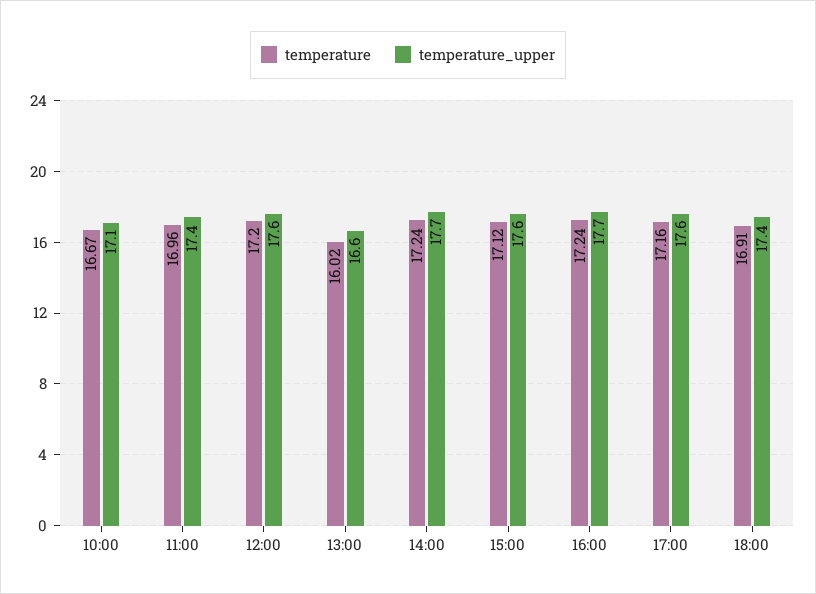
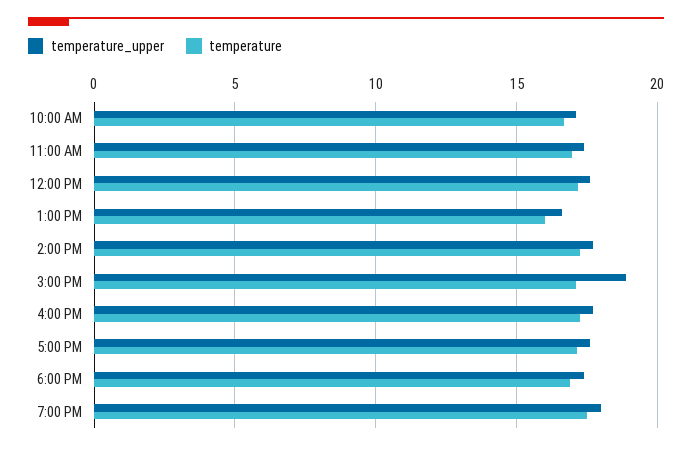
temperature_upper, 15:00: 17.6 -> 19
temperature_upper, 7:00 PM: none -> 18
temperature, 7:00 PM: none -> 17.5

